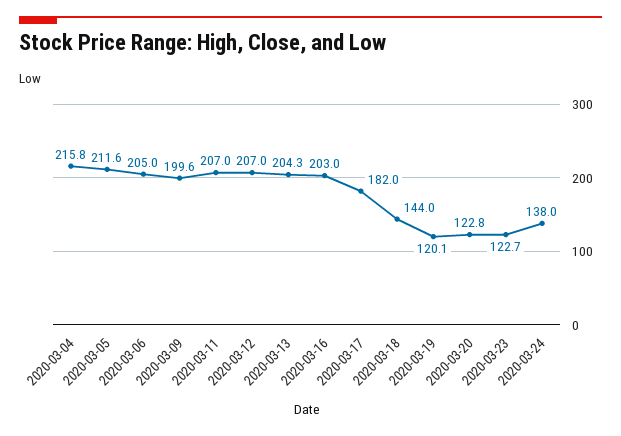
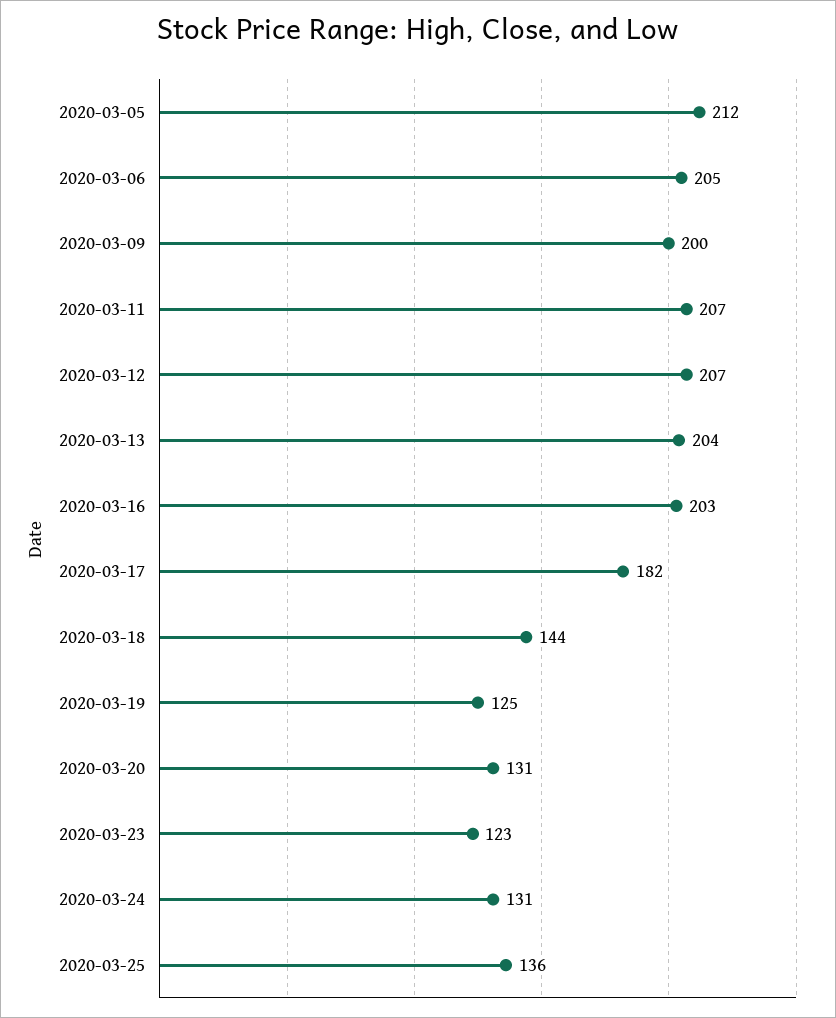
2020-03-04: 215.8 -> none
2020-03-19: 120.1 -> 125
2020-03-20: 122.8 -> 131
2020-03-24: 138 -> 131
2020-03-25: none -> 136

